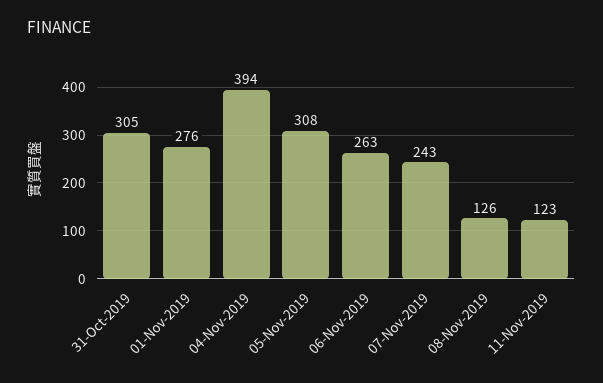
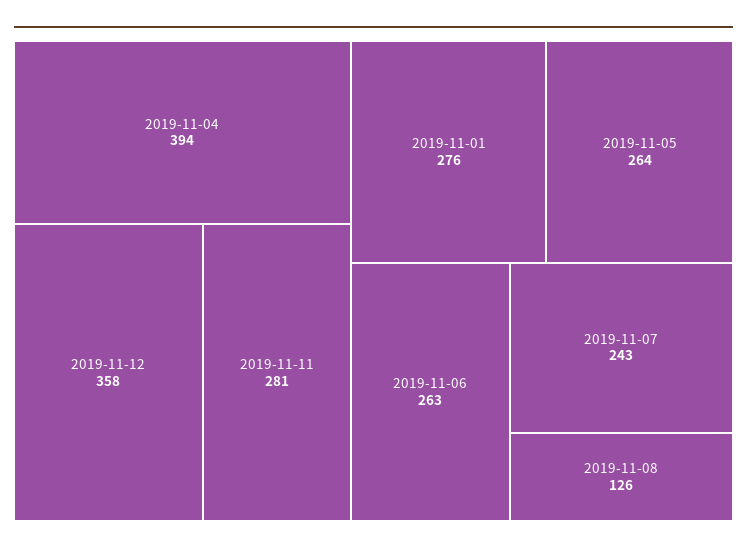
31-Oct-2019: 305 -> none
05-Nov-2019: 308 -> 264
11-Nov-2019: 123 -> 281
2019-11-12: none -> 358

